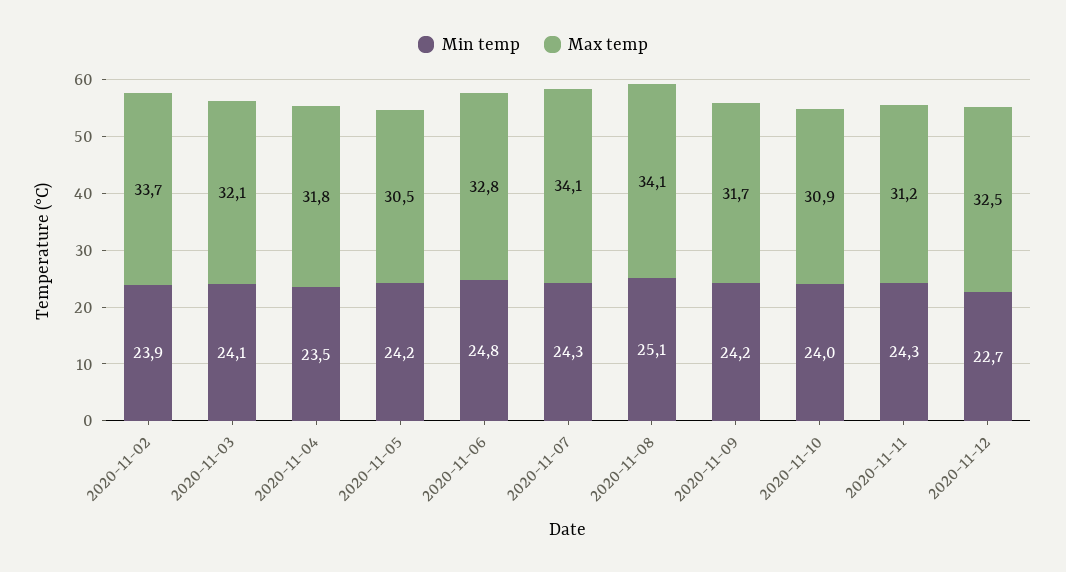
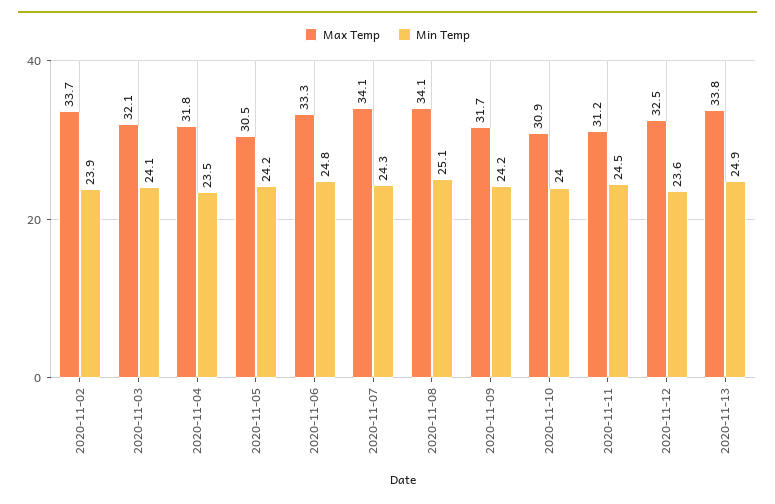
Max temp, 2020-11-06: 32.8 -> 33.3
Min temp, 2020-11-11: 24.3 -> 24.5
Min temp, 2020-11-12: 22.7 -> 23.6
Max temp, 2020-11-13: none -> 33.8
Min temp, 2020-11-13: none -> 24.9

